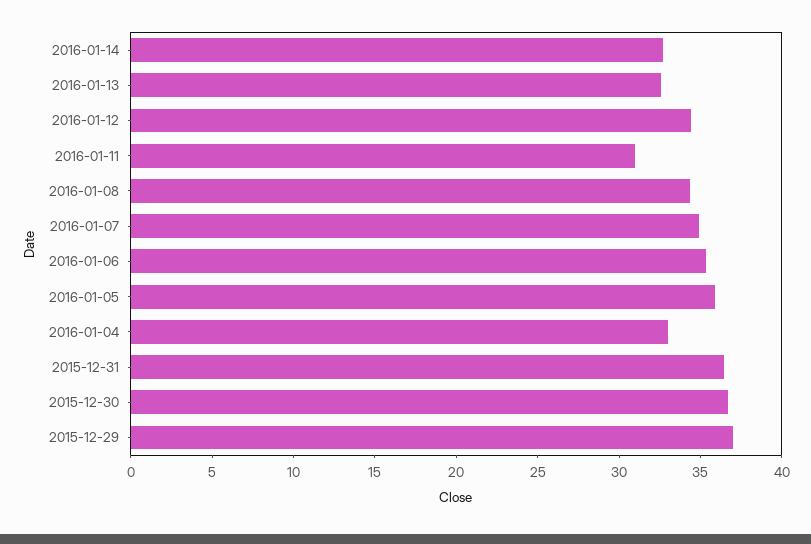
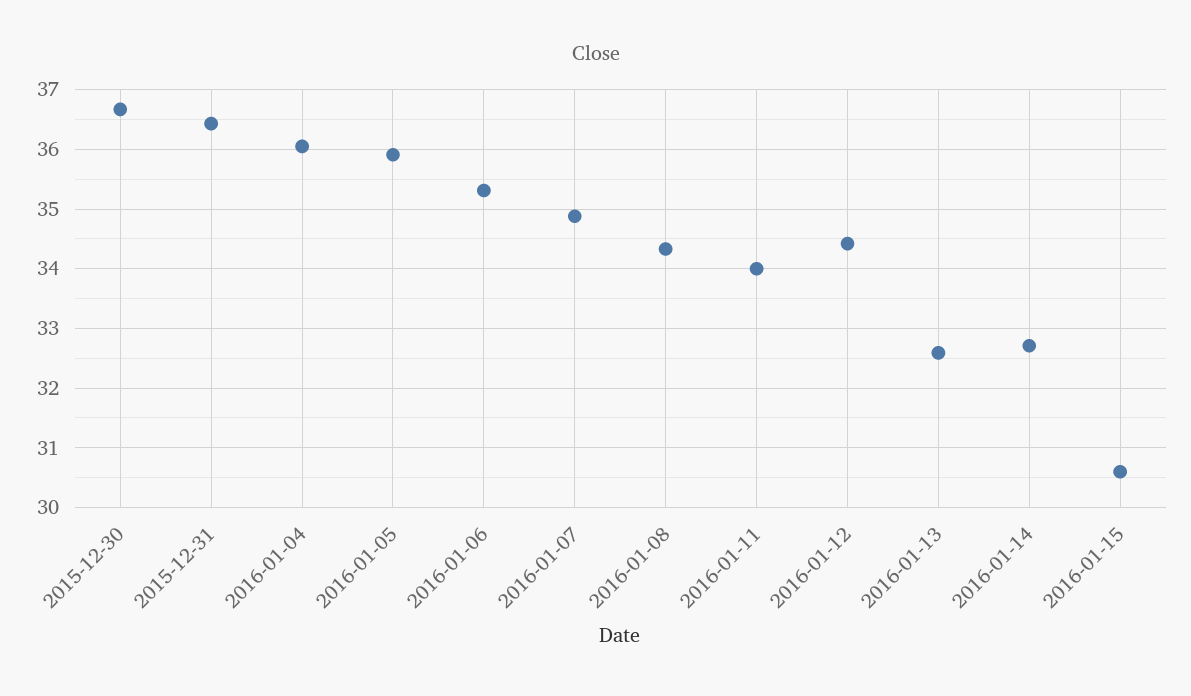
2016-01-11: 31 -> 34
2016-01-04: 33 -> 36
2015-12-29: 37 -> none
2016-01-15: none -> 30.6

